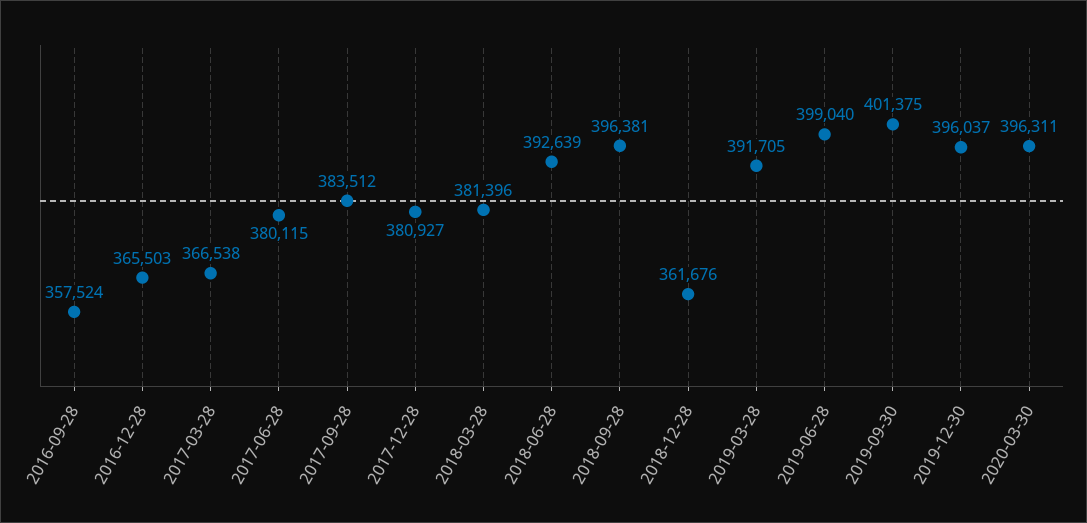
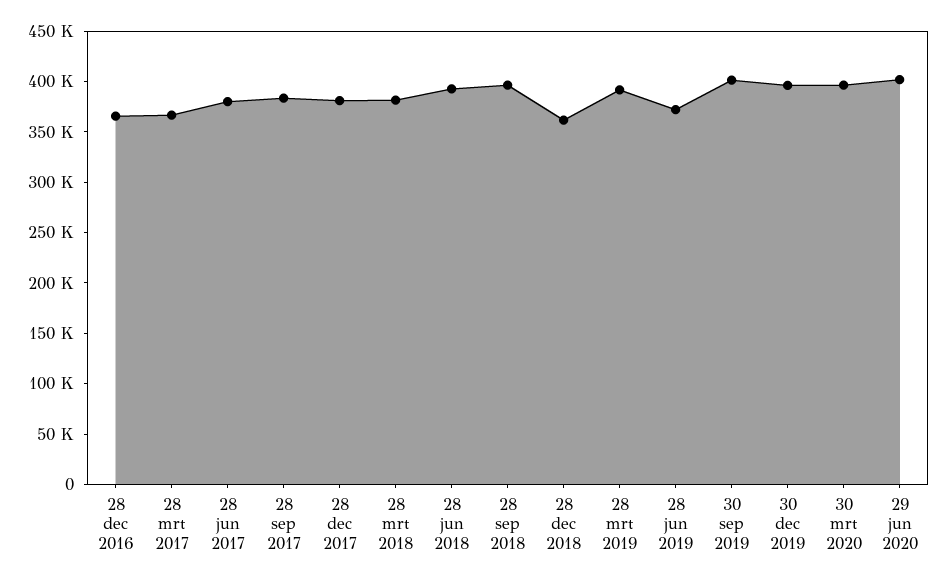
2016-09-28: 357524 -> none
2019-06-28: 399040 -> 370000
29 jun 2020: none -> 400000

